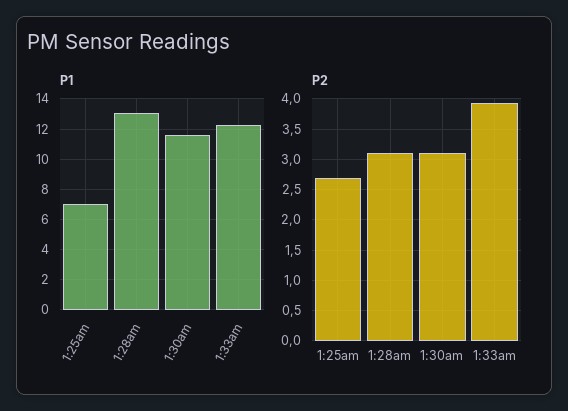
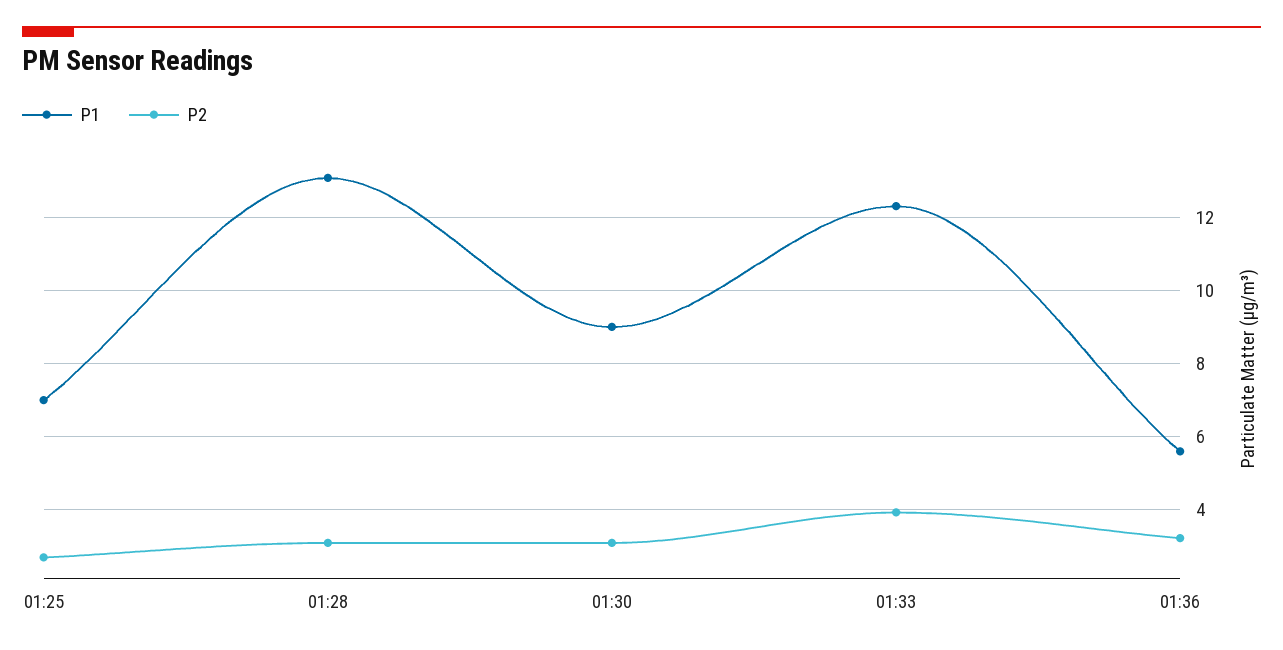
P1, 1:30am: 11.5 -> 9
P1, 01:36: none -> 5.6
P2, 01:36: none -> 3.2

